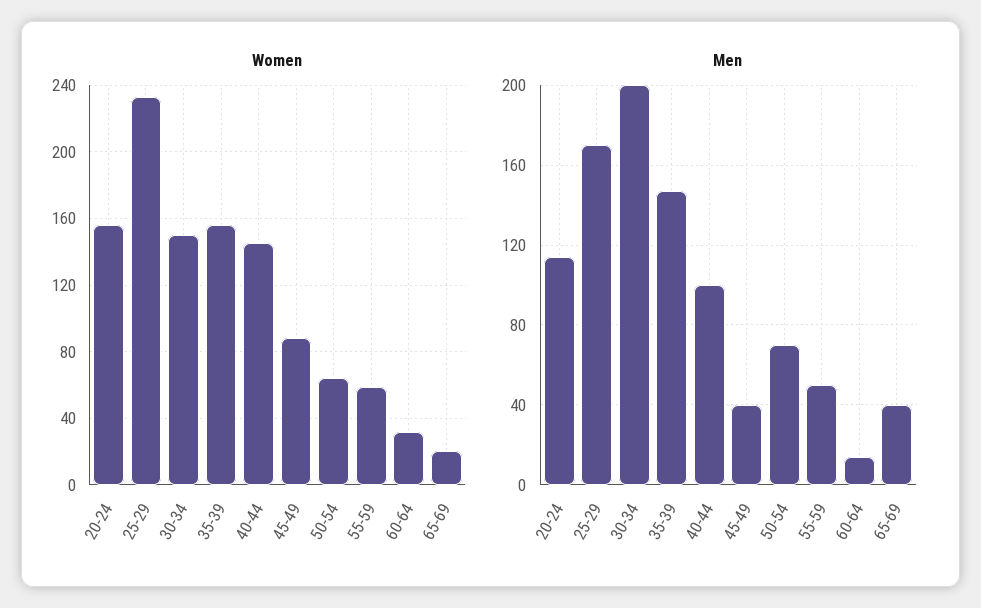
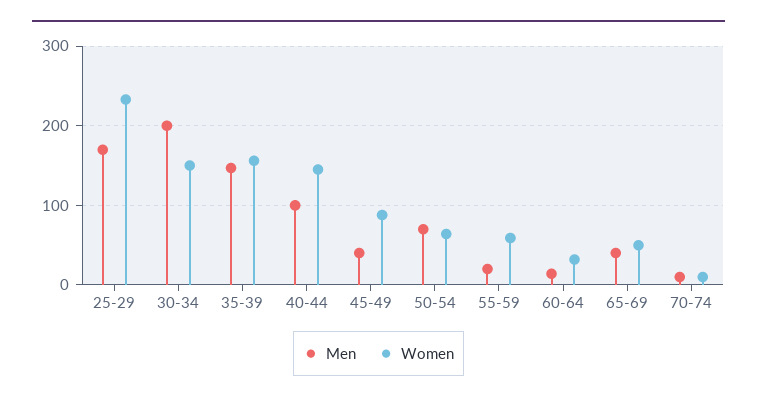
Women, 20-24: 155 -> none
Women, 65-69: 20 -> 50
Men, 20-24: 115 -> none
Men, 55-59: 50 -> 20
Men, 70-74: none -> 10
Women, 70-74: none -> 10

